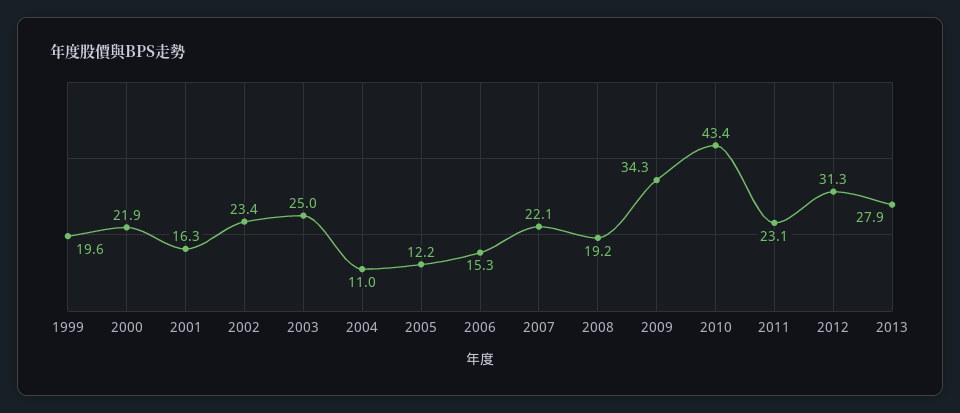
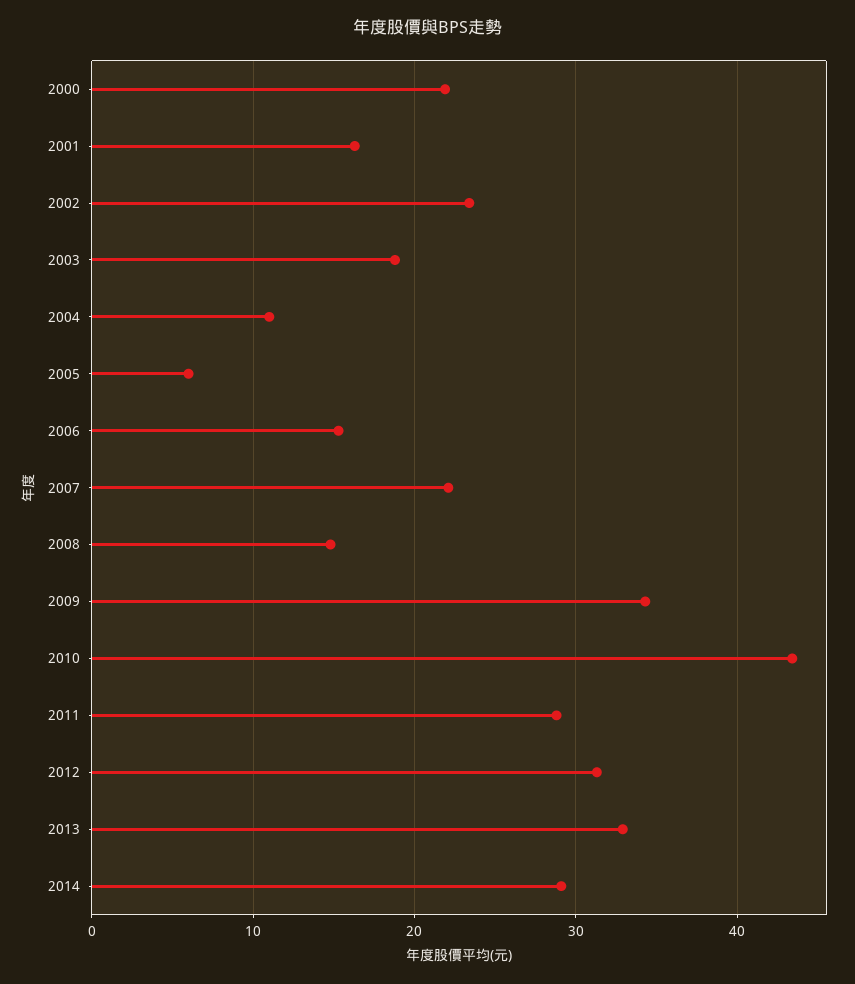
1999: 19.6 -> none
2003: 25 -> 19
2005: 12.2 -> 6
2008: 19.2 -> 15
2011: 23.1 -> 29
2013: 27.9 -> 33
2014: none -> 29

